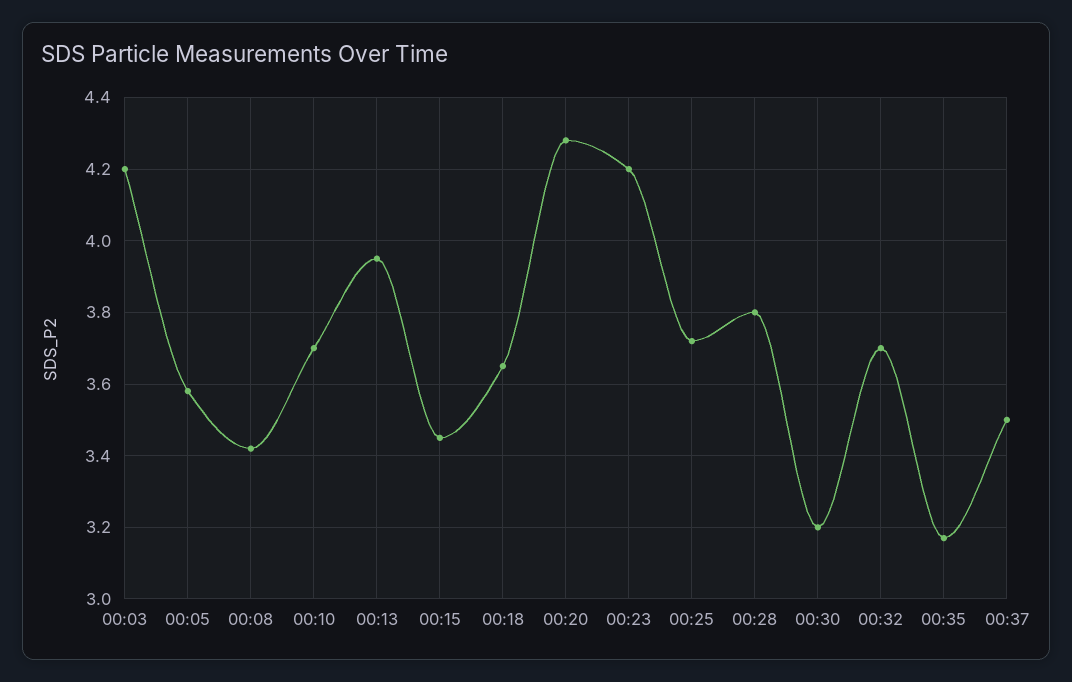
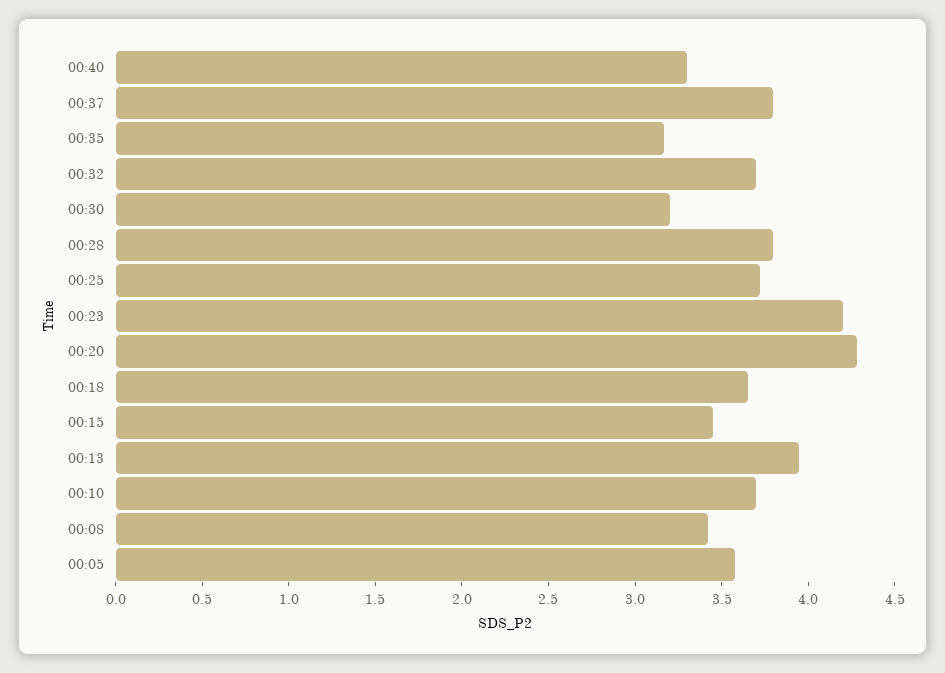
00:03: 4.2 -> none
00:37: 3.5 -> 3.8
00:40: none -> 3.3

